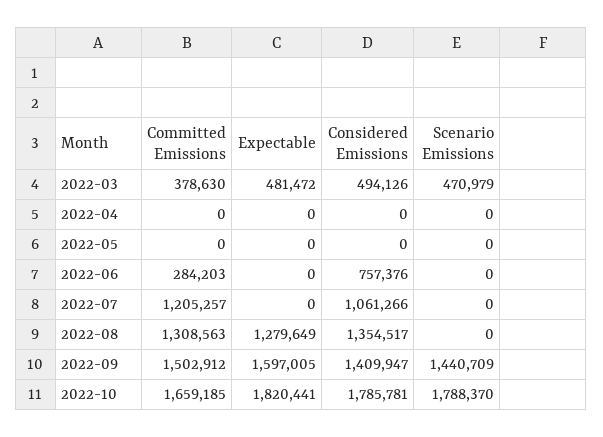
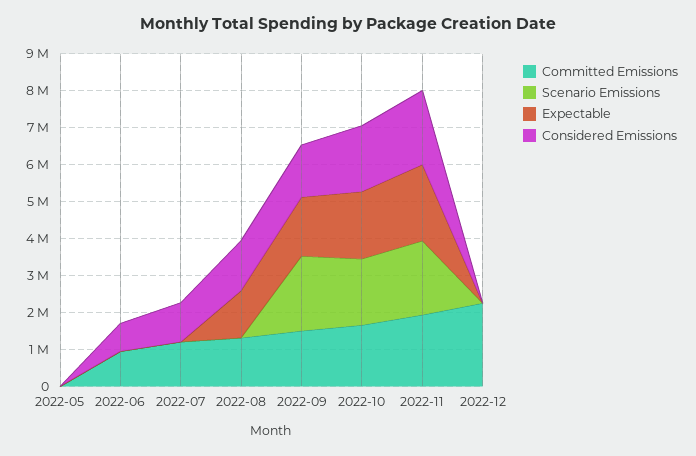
Committed Emissions, 2022-03: 378630 -> none
Expectable, 2022-03: 481472 -> none
Considered Emissions, 2022-03: 494126 -> none
Scenario Emissions, 2022-03: 470979 -> none
Committed Emissions, 2022-04: 0 -> none
Expectable, 2022-04: 0 -> none
Considered Emissions, 2022-04: 0 -> none
Scenario Emissions, 2022-04: 0 -> none
Committed Emissions, 2022-06: 284203 -> 1000000
Scenario Emissions, 2022-09: 1440709 -> 2000000
Committed Emissions, 2022-11: none -> 2000000
Scenario Emissions, 2022-11: none -> 2000000
Expectable, 2022-11: none -> 2000000
Considered Emissions, 2022-11: none -> 2000000
Committed Emissions, 2022-12: none -> 2250000
Scenario Emissions, 2022-12: none -> 0
Expectable, 2022-12: none -> 0
Considered Emissions, 2022-12: none -> 0

